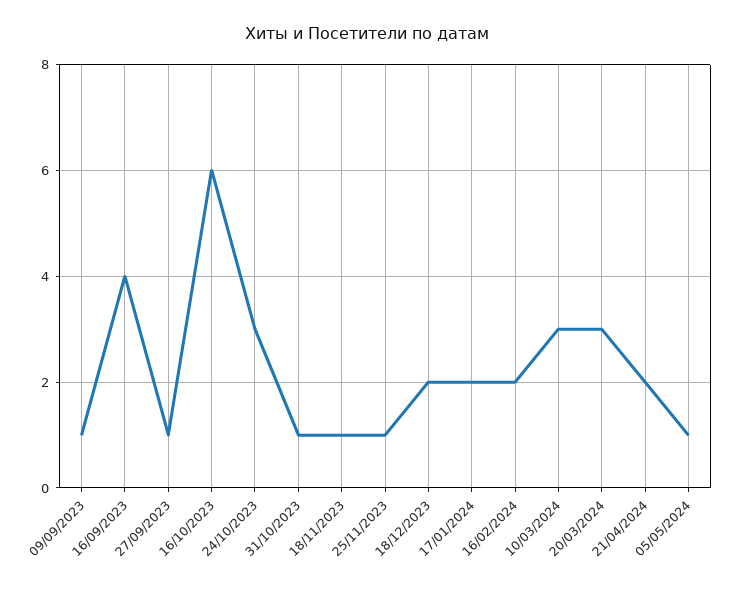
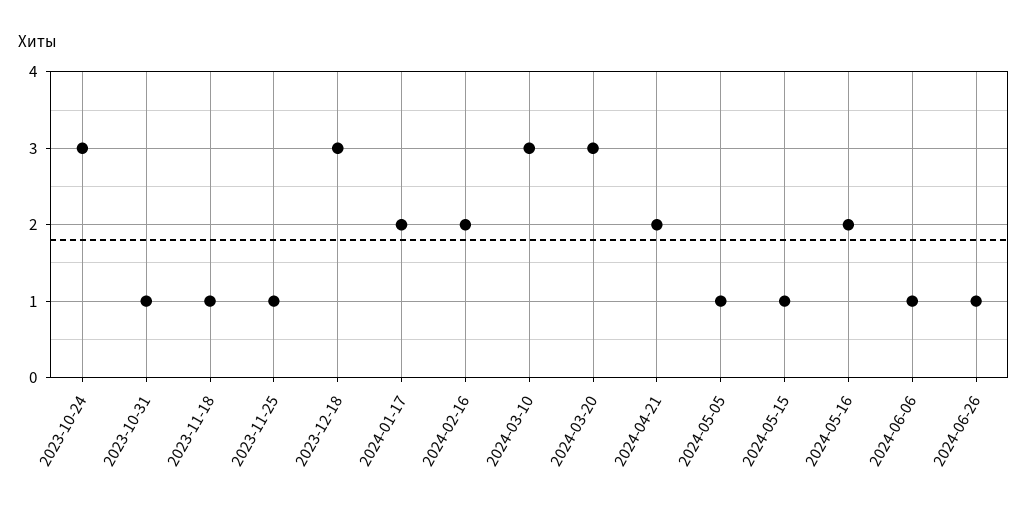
09/09/2023: 1 -> none
16/09/2023: 4 -> none
27/09/2023: 1 -> none
16/10/2023: 6 -> none
18/12/2023: 2 -> 3
2024-05-15: none -> 1
2024-05-16: none -> 2
2024-06-06: none -> 1
2024-06-26: none -> 1

